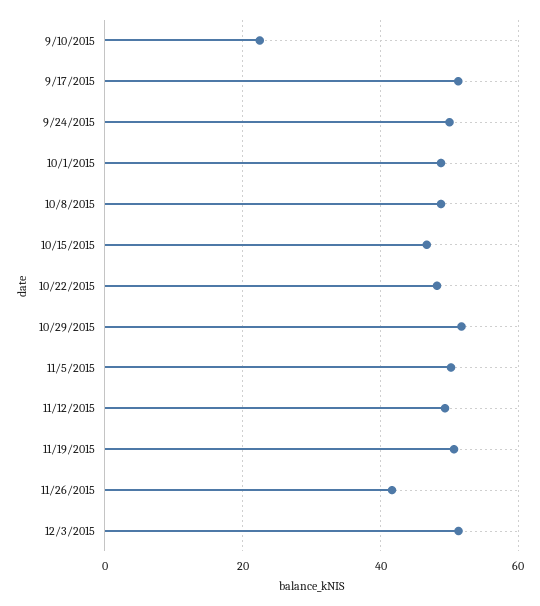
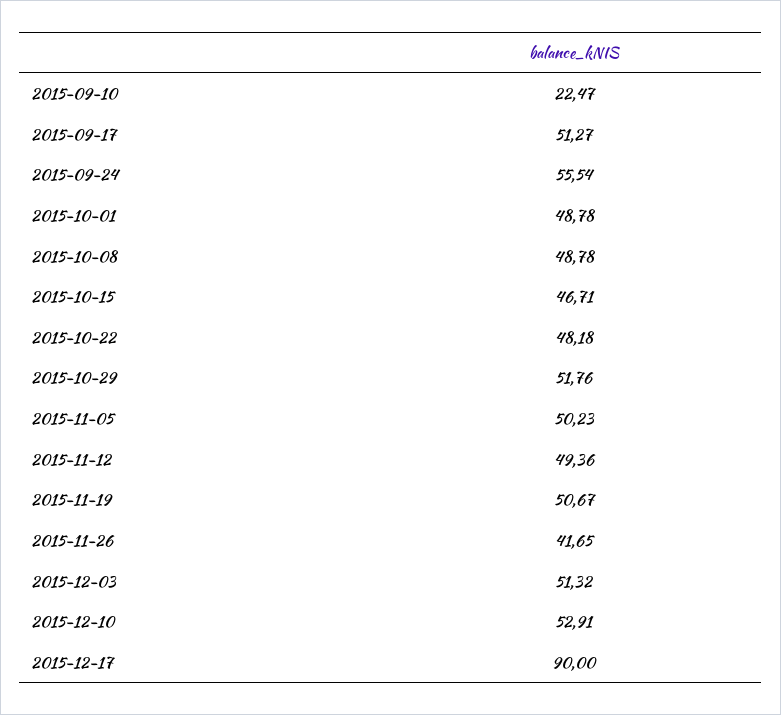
9/24/2015: 50 -> 55.54
2015-12-10: none -> 52.91
2015-12-17: none -> 90

